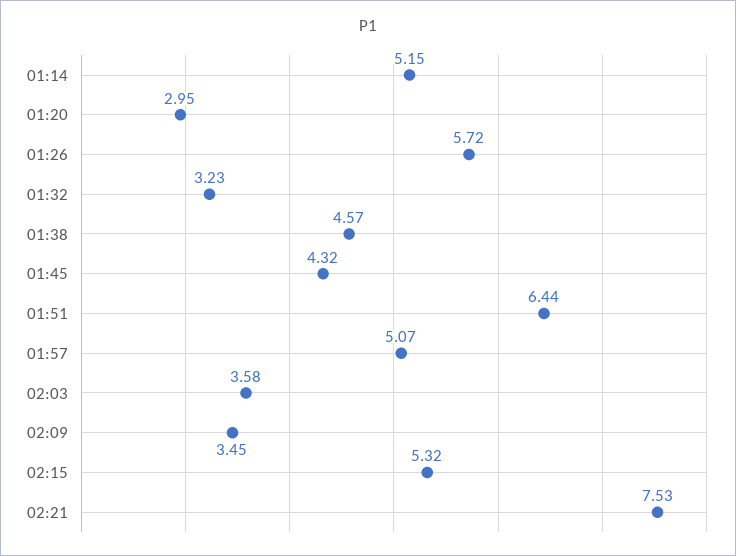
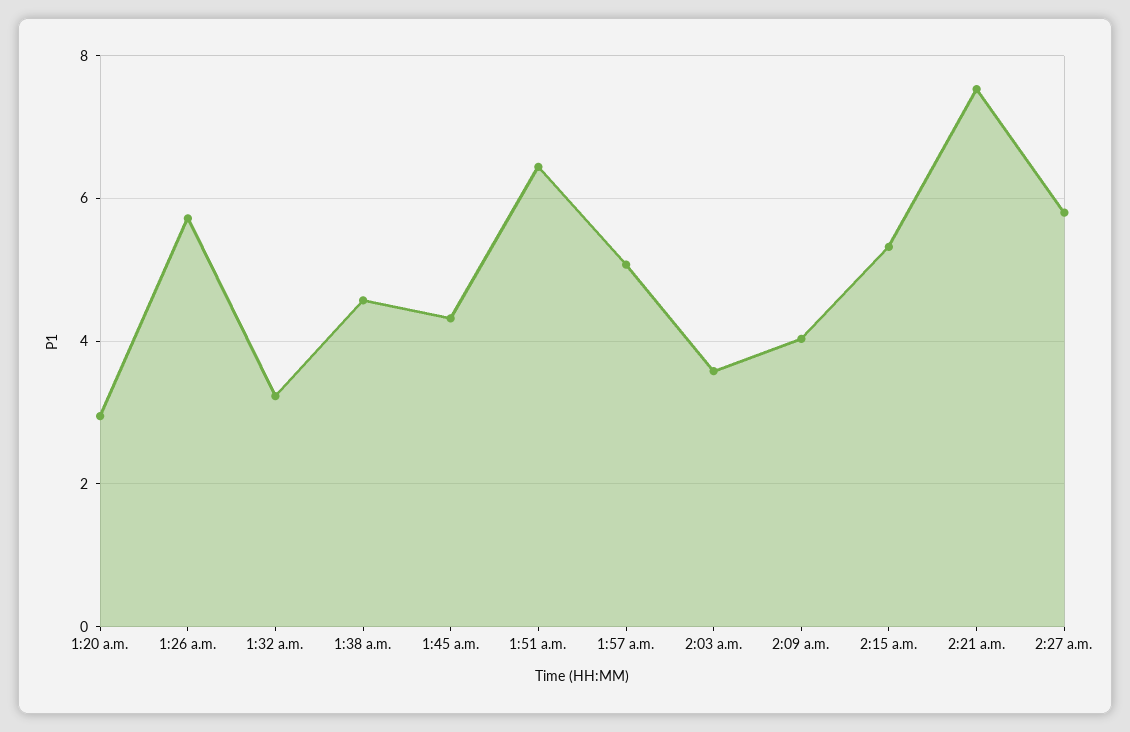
01:14: 5.15 -> none
02:09: 3.45 -> 4
2:27 a.m.: none -> 5.8

